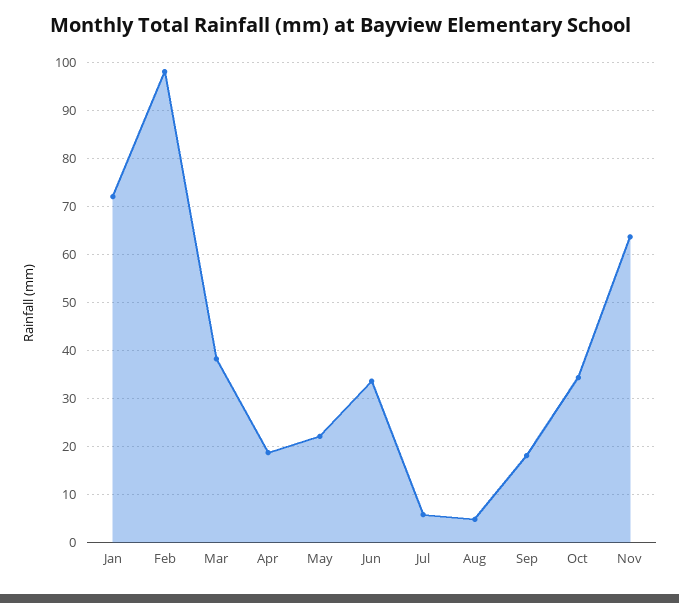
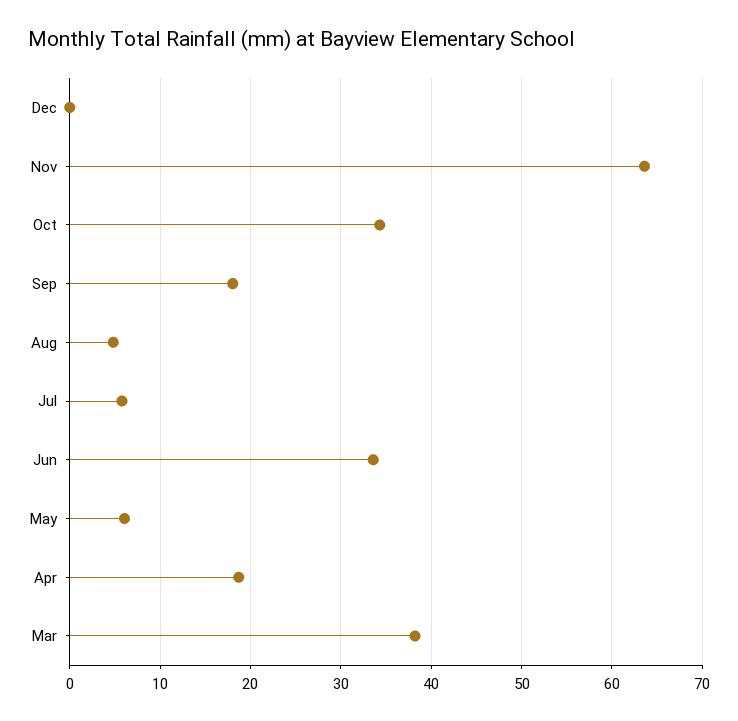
Jan: 72 -> none
Feb: 98 -> none
May: 22 -> 6
Dec: none -> 0

